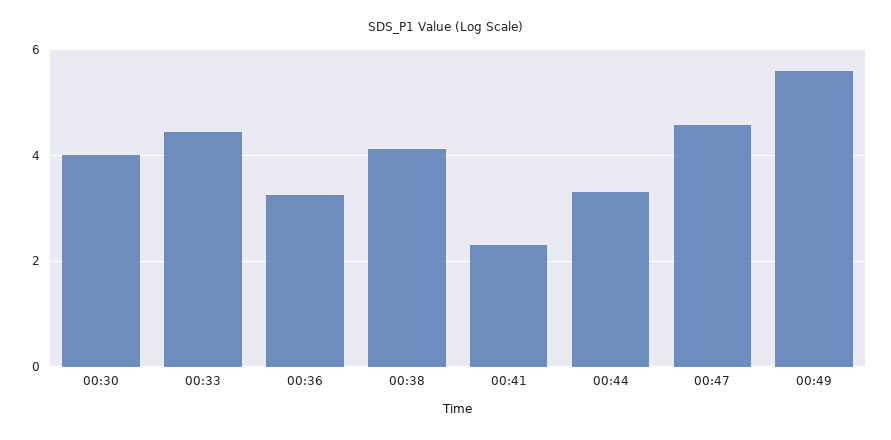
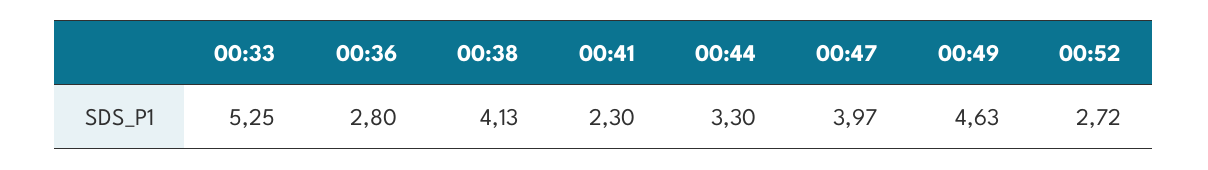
00:30: 4 -> none
00:33: 4.4 -> 5.25
00:36: 3.2 -> 2.8
00:47: 4.6 -> 3.97
00:49: 5.6 -> 4.63
00:52: none -> 2.72

